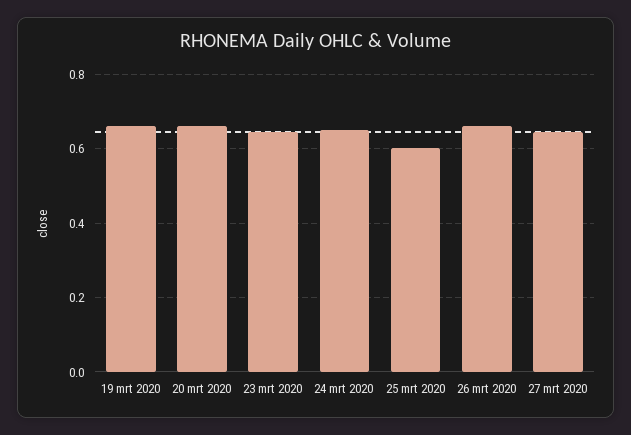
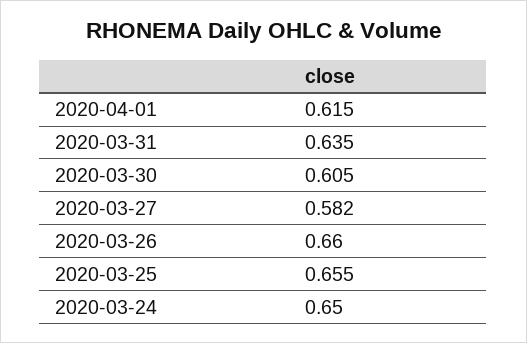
19 mrt 2020: 0.66 -> none
20 mrt 2020: 0.66 -> none
23 mrt 2020: 0.64 -> none
25 mrt 2020: 0.6 -> 0.655
27 mrt 2020: 0.64 -> 0.582
2020-04-01: none -> 0.615
2020-03-31: none -> 0.635
2020-03-30: none -> 0.605

